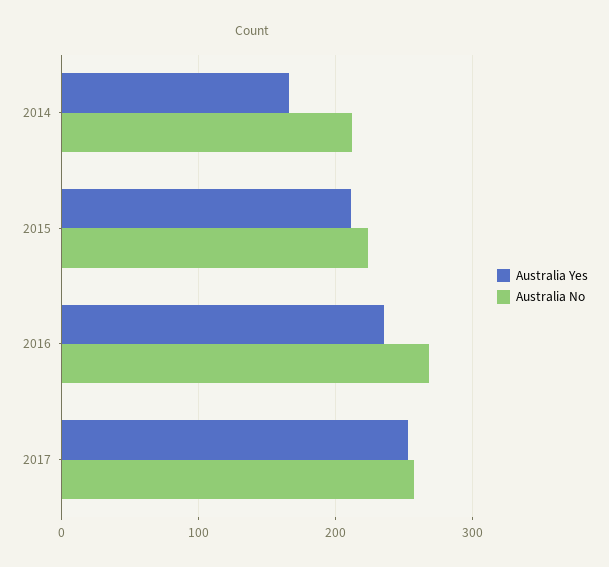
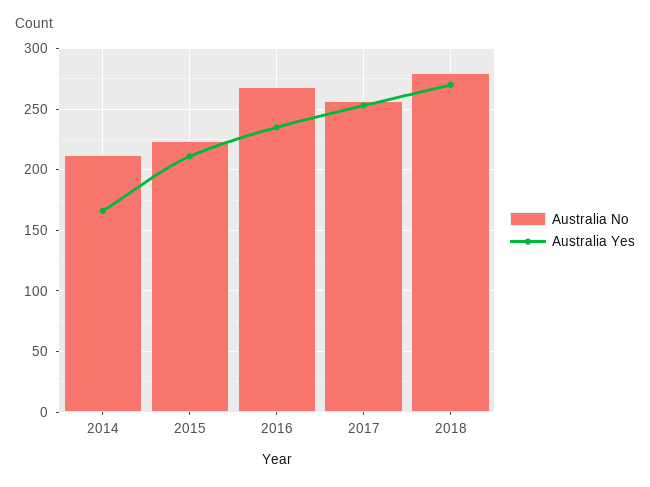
Australia No, 2018: none -> 280
Australia Yes, 2018: none -> 270

